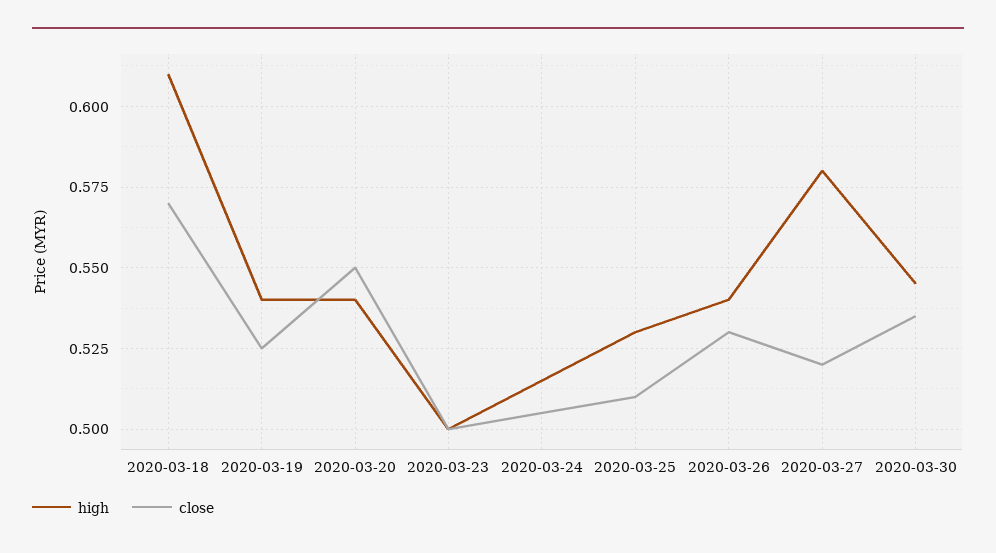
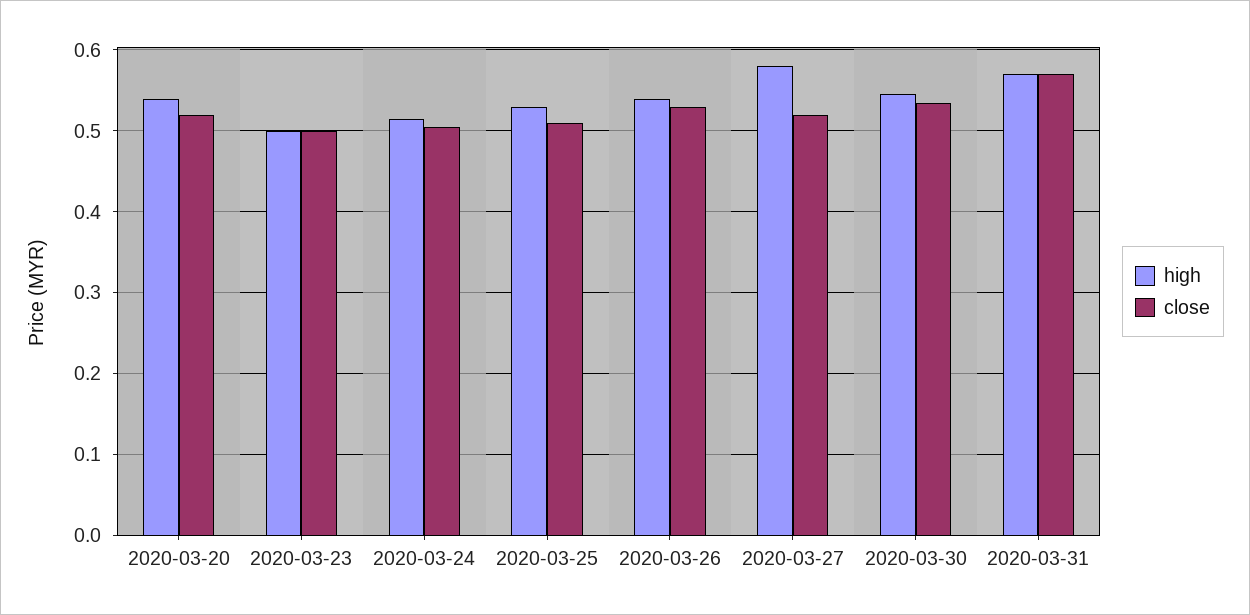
high, 2020-03-18: 0.61 -> none
close, 2020-03-18: 0.57 -> none
high, 2020-03-19: 0.54 -> none
close, 2020-03-19: 0.525 -> none
close, 2020-03-20: 0.55 -> 0.52
high, 2020-03-31: none -> 0.57
close, 2020-03-31: none -> 0.57

